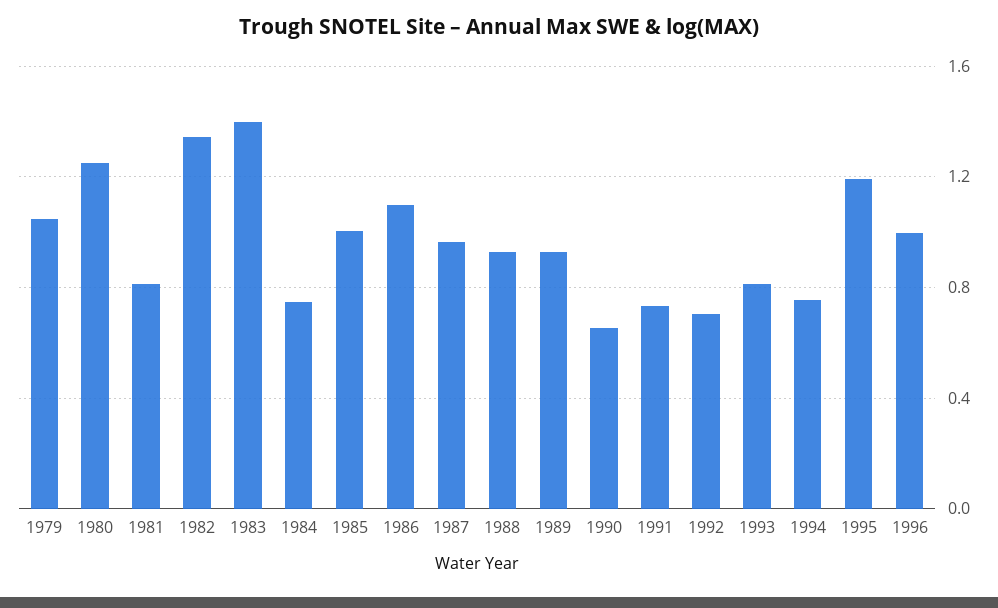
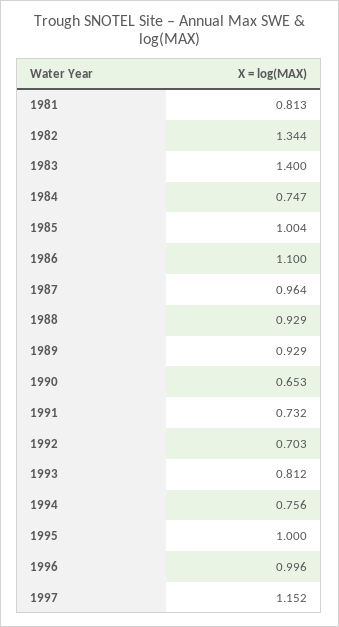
1979: 1.05 -> none
1980: 1.25 -> none
1995: 1.2 -> 1
1997: none -> 1.152

